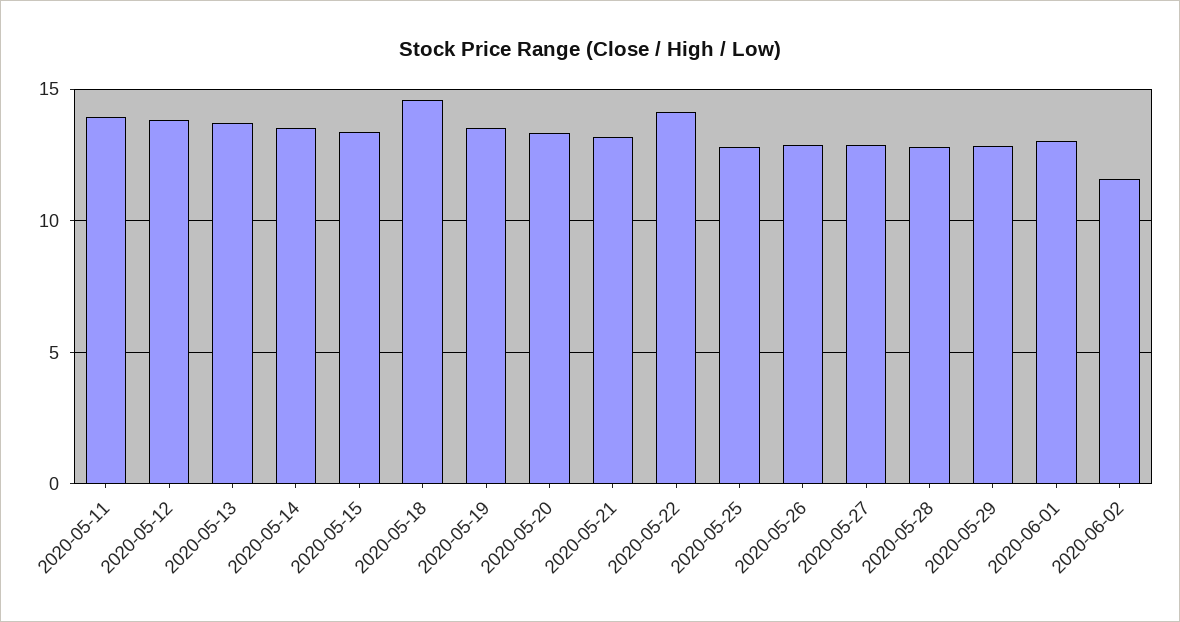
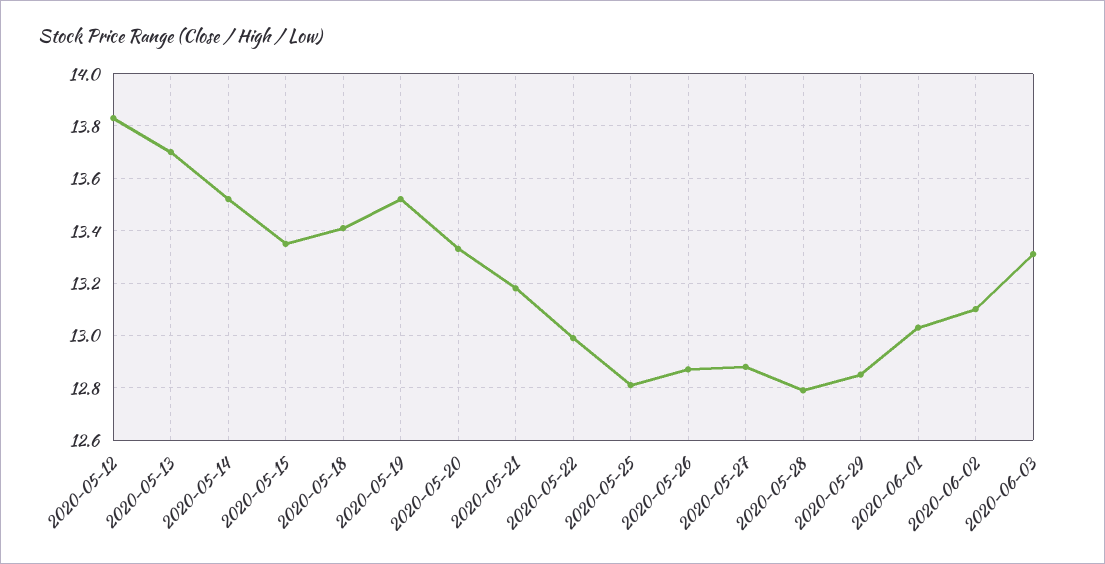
2020-05-11: 14 -> none
2020-05-18: 14.5 -> 13.4
2020-05-22: 14 -> 13
2020-06-02: 11.5 -> 13.1
2020-06-03: none -> 13.3

